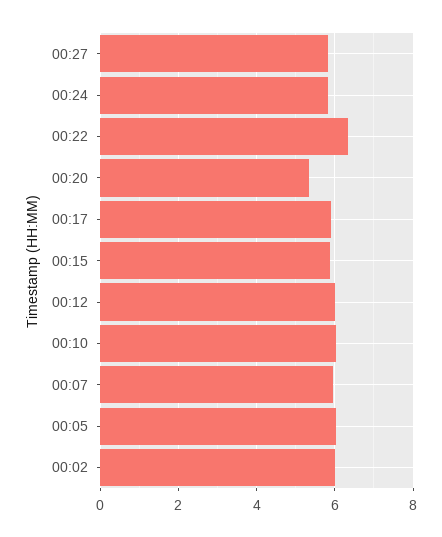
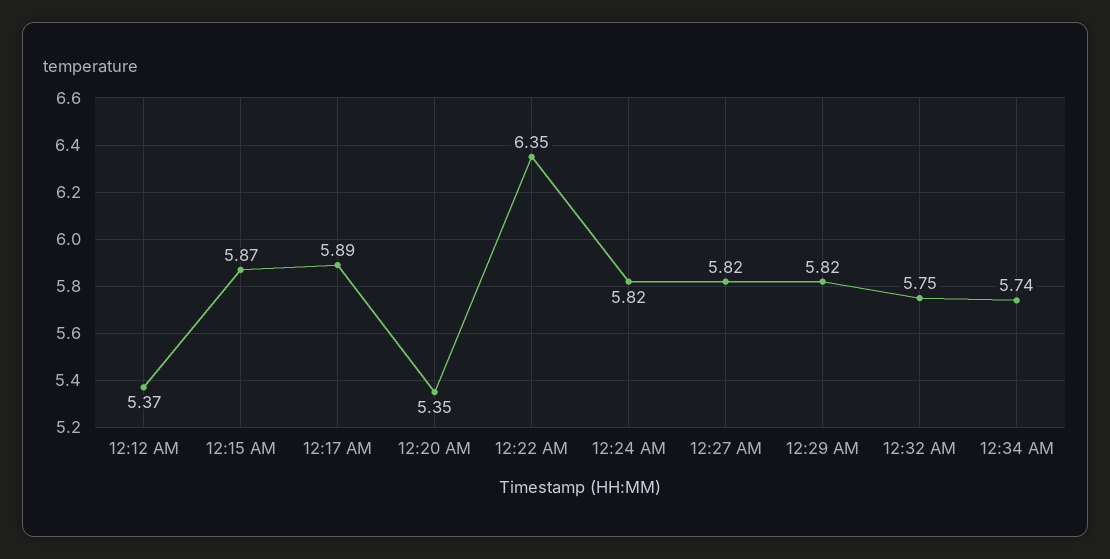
00:12: 6 -> 5.37
00:10: 6 -> none
00:07: 6 -> none
00:05: 6 -> none
00:02: 6 -> none
12:29 AM: none -> 5.82
12:32 AM: none -> 5.75
12:34 AM: none -> 5.74

